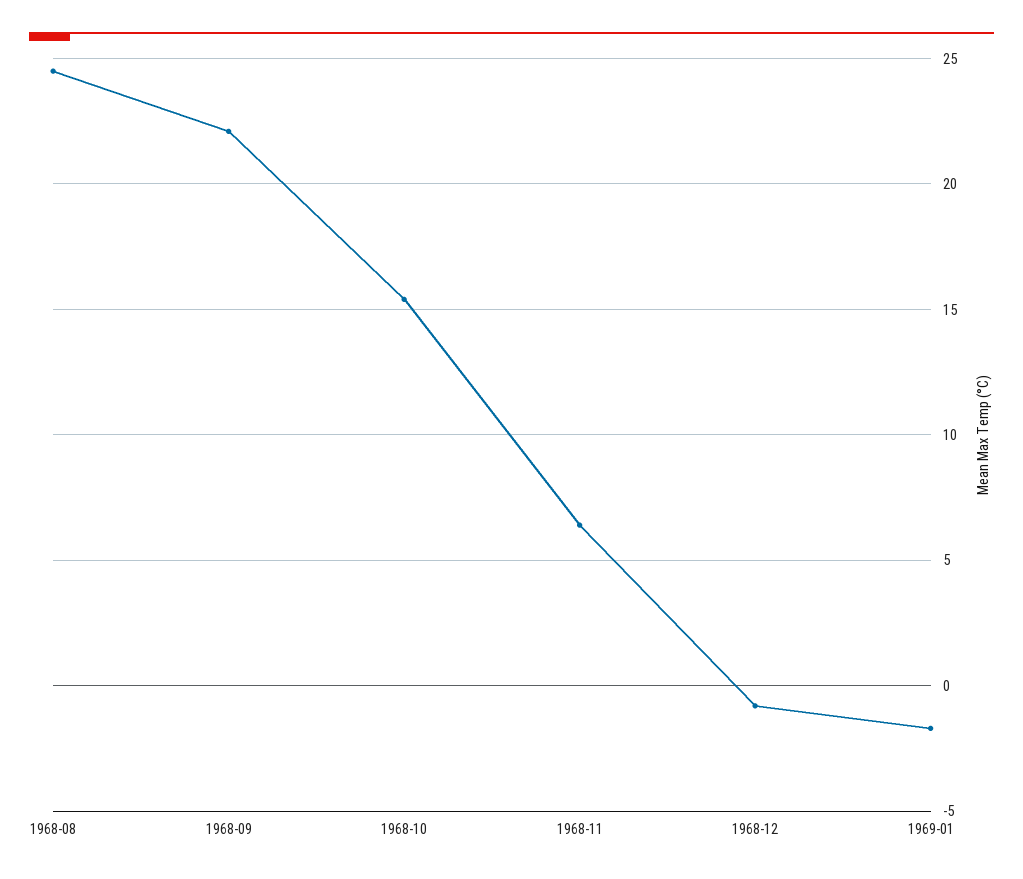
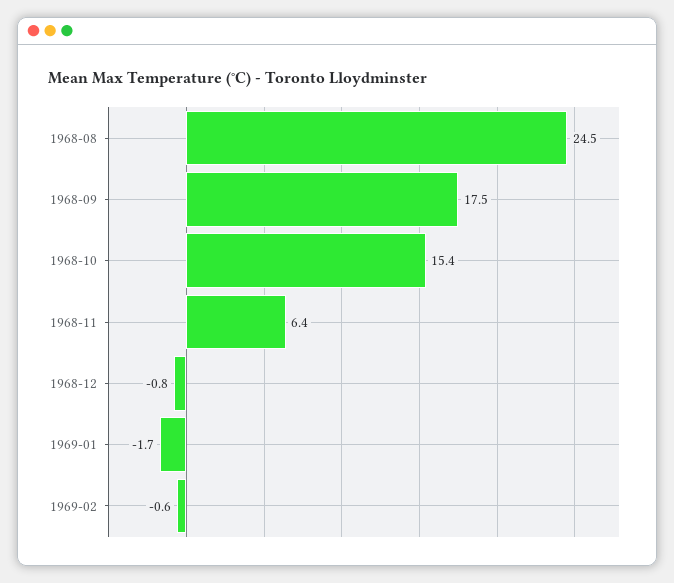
1968-09: 22 -> 17.5
1969-02: none -> -0.6

